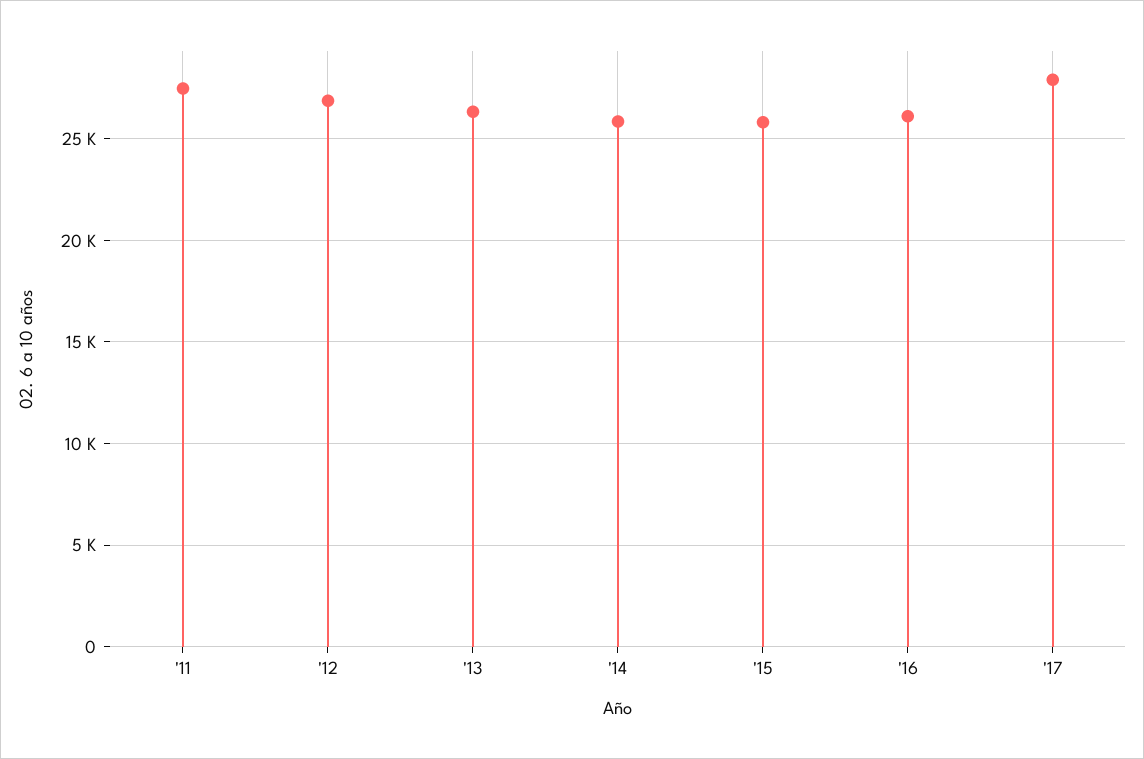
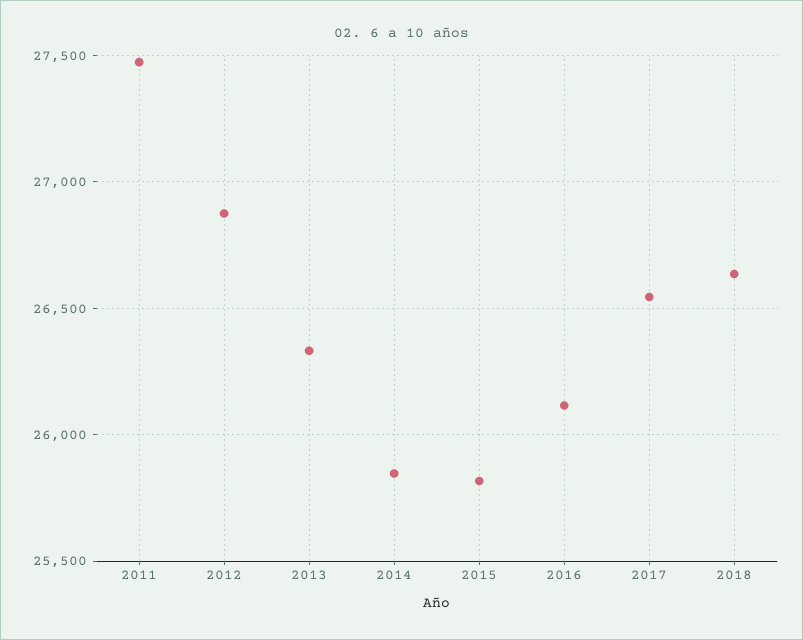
'17: 28000 -> 26550
2018: none -> 26650

